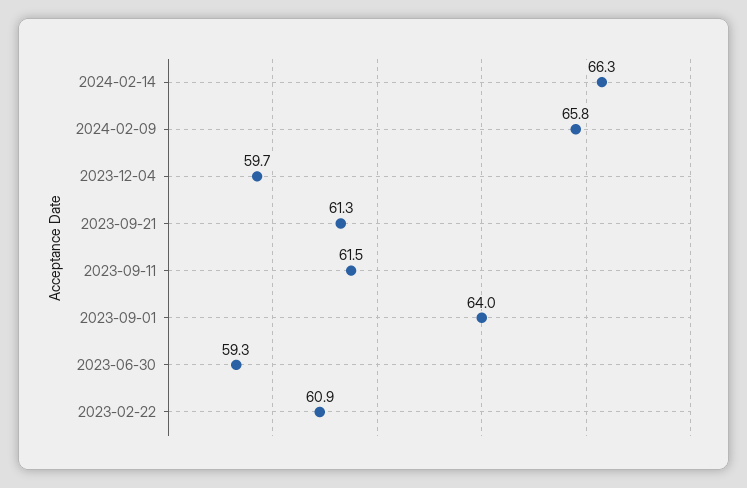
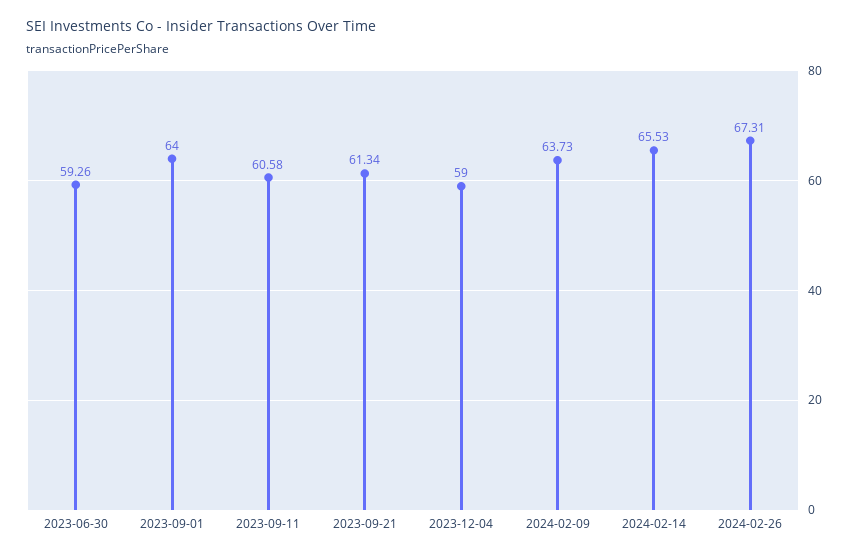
2024-02-14: 66.3 -> 65.53
2024-02-09: 65.8 -> 63.73
2023-12-04: 59.7 -> 59
2023-09-11: 61.5 -> 60.58
2023-02-22: 60.9 -> none
2024-02-26: none -> 67.31

